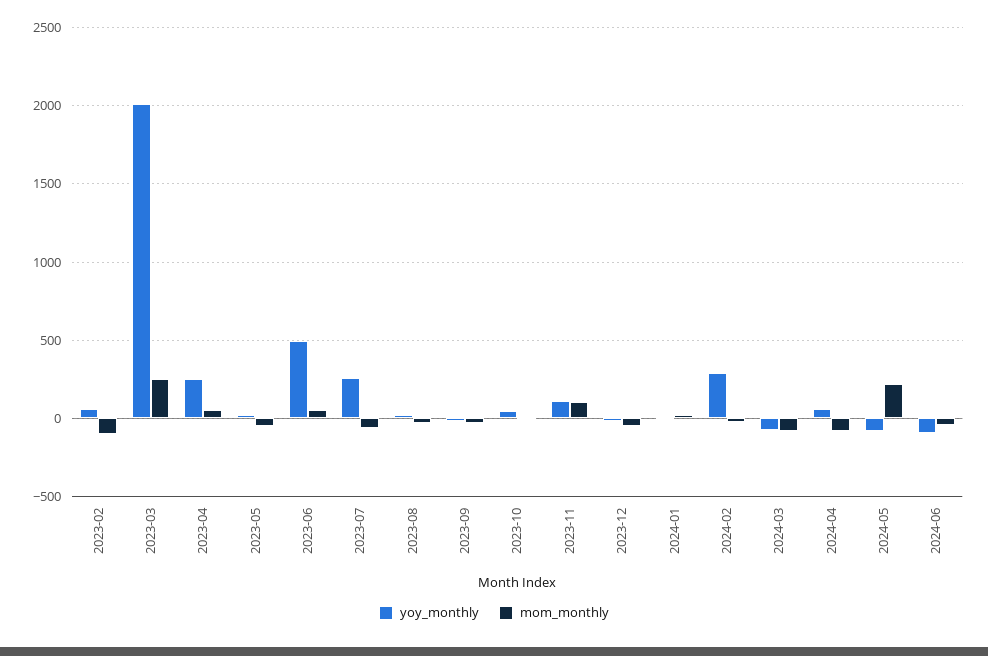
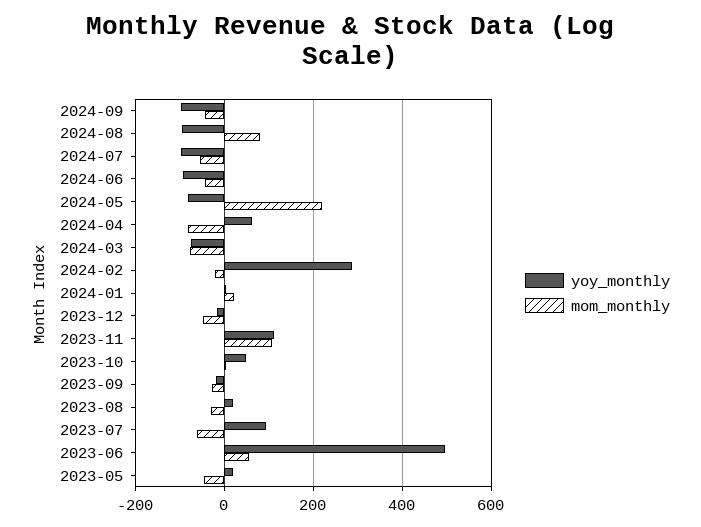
yoy_monthly, 2023-02: 50 -> none
mom_monthly, 2023-02: -100 -> none
yoy_monthly, 2023-03: 2000 -> none
mom_monthly, 2023-03: 250 -> none
yoy_monthly, 2023-04: 250 -> none
mom_monthly, 2023-04: 50 -> none
yoy_monthly, 2023-07: 250 -> 100
yoy_monthly, 2024-09: none -> -100
mom_monthly, 2024-09: none -> -40
yoy_monthly, 2024-08: none -> -100
mom_monthly, 2024-08: none -> 80
yoy_monthly, 2024-07: none -> -100
mom_monthly, 2024-07: none -> -60

